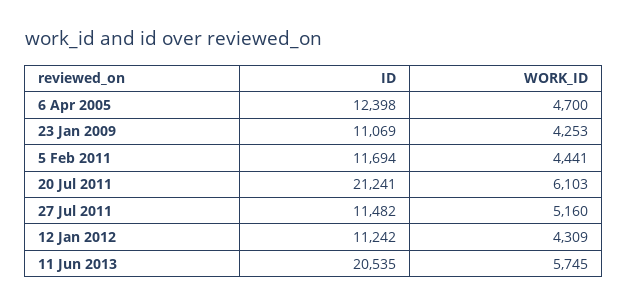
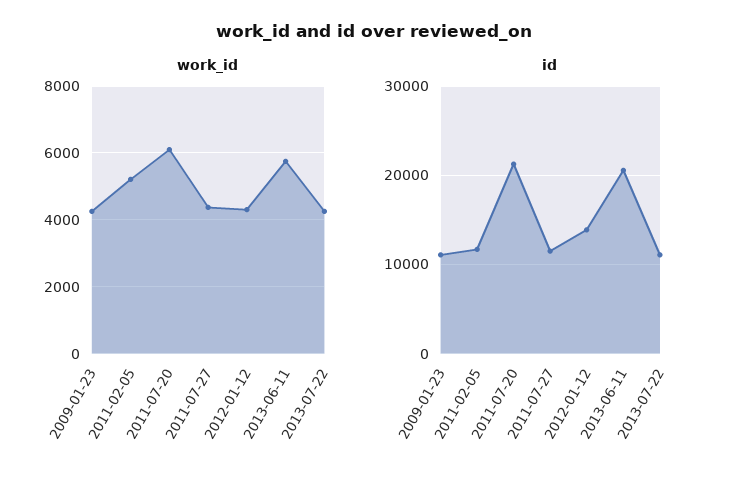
ID, 6 Apr 2005: 12398 -> none
WORK_ID, 6 Apr 2005: 4700 -> none
WORK_ID, 5 Feb 2011: 4441 -> 5200
WORK_ID, 27 Jul 2011: 5160 -> 4400
ID, 12 Jan 2012: 11242 -> 14000
WORK_ID, 2013-07-22: none -> 4200
ID, 2013-07-22: none -> 11000

